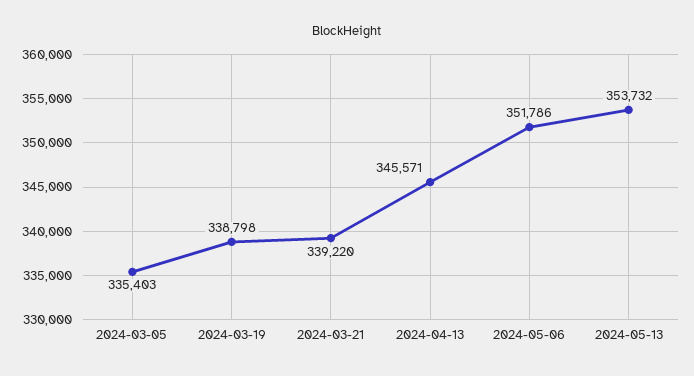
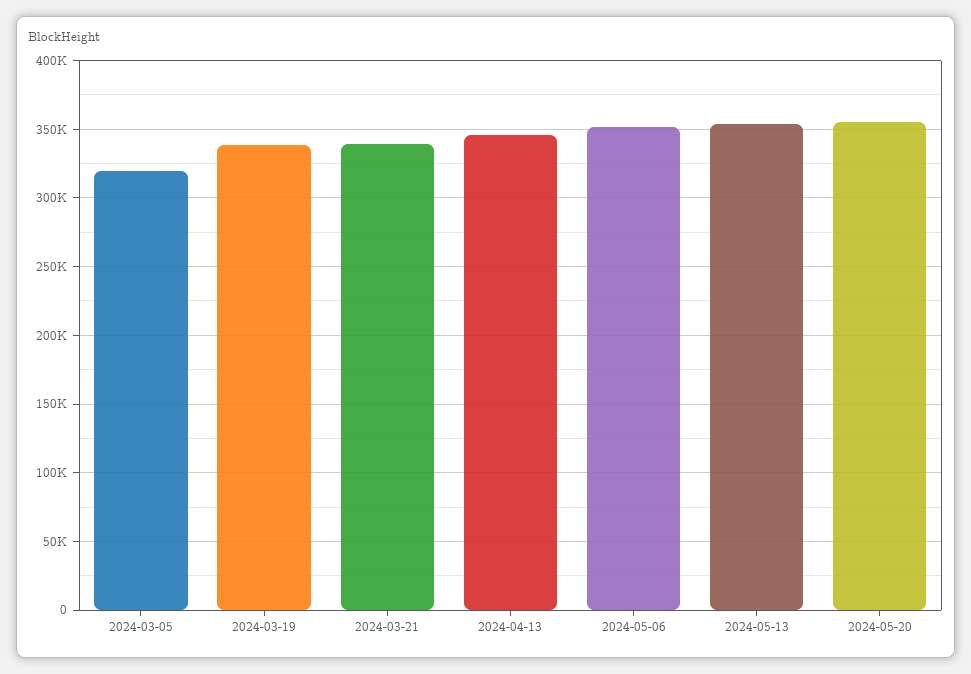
2024-03-05: 335403 -> 320000
2024-05-20: none -> 355000

